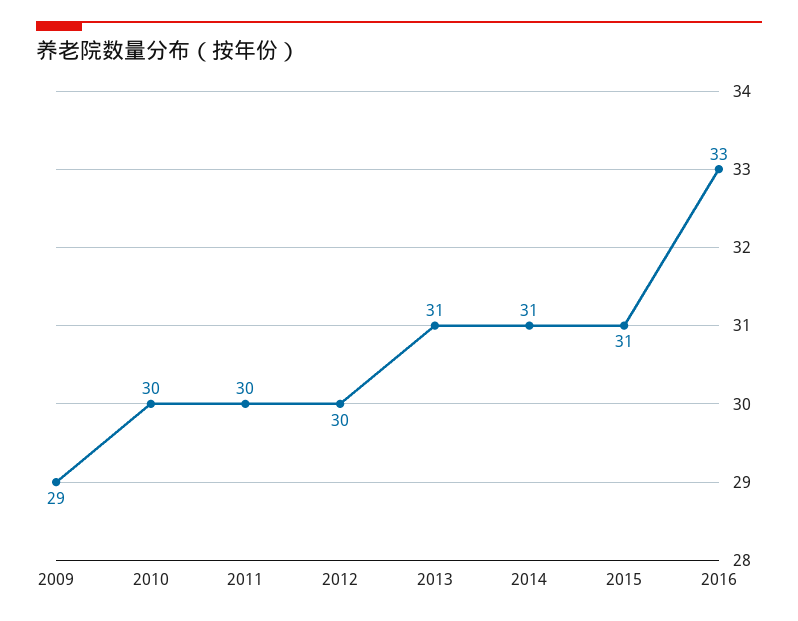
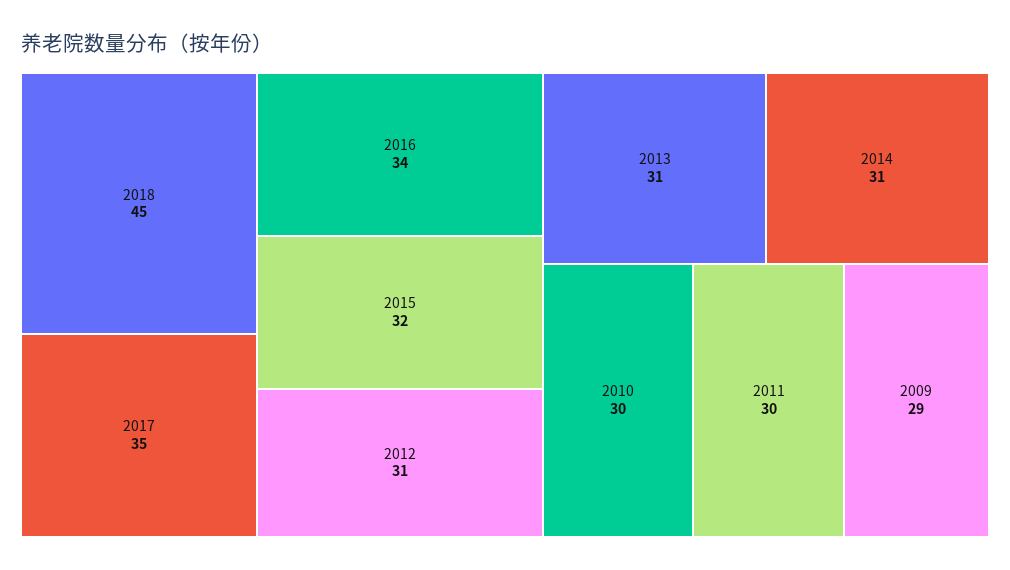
2012: 30 -> 31
2015: 31 -> 32
2016: 33 -> 34
2018: none -> 45
2017: none -> 35

